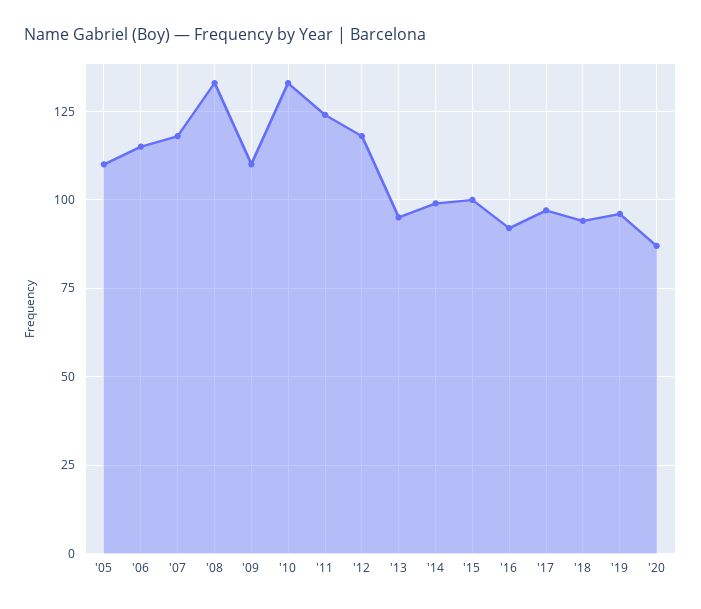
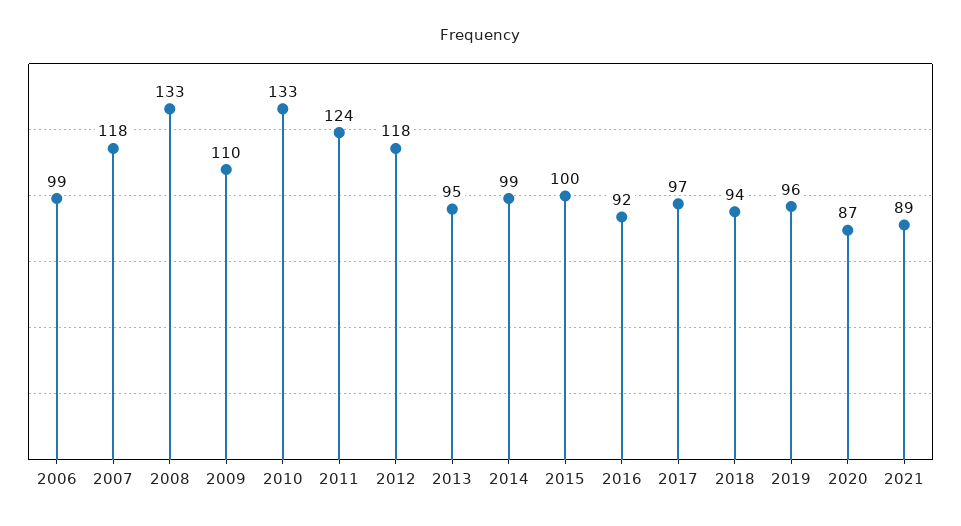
'05: 110 -> none
'06: 115 -> 99
2021: none -> 89

